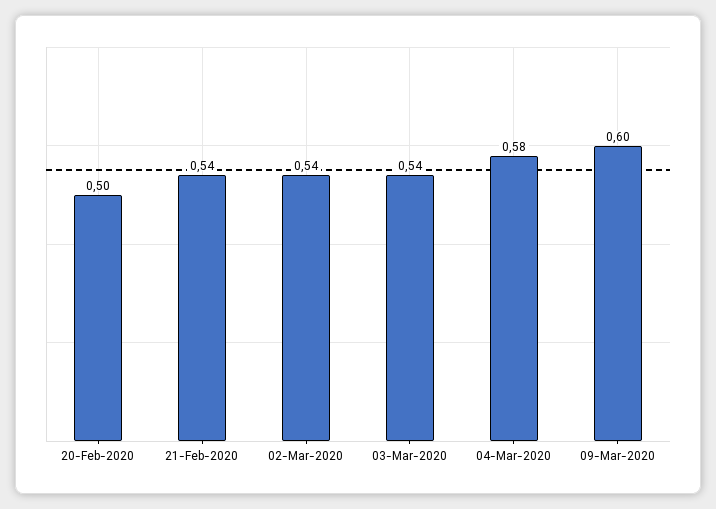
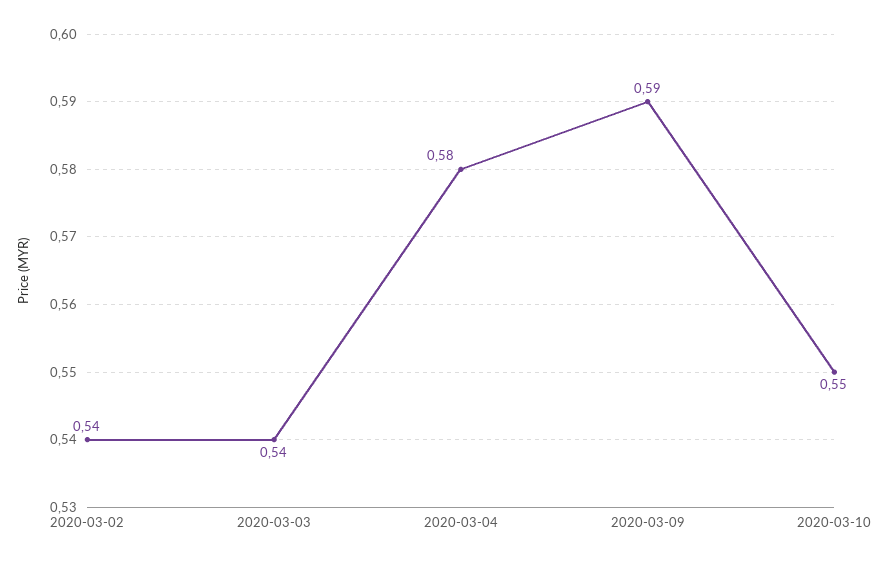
20-Feb-2020: 0.5 -> none
21-Feb-2020: 0.54 -> none
09-Mar-2020: 0.6 -> 0.59
2020-03-10: none -> 0.55

